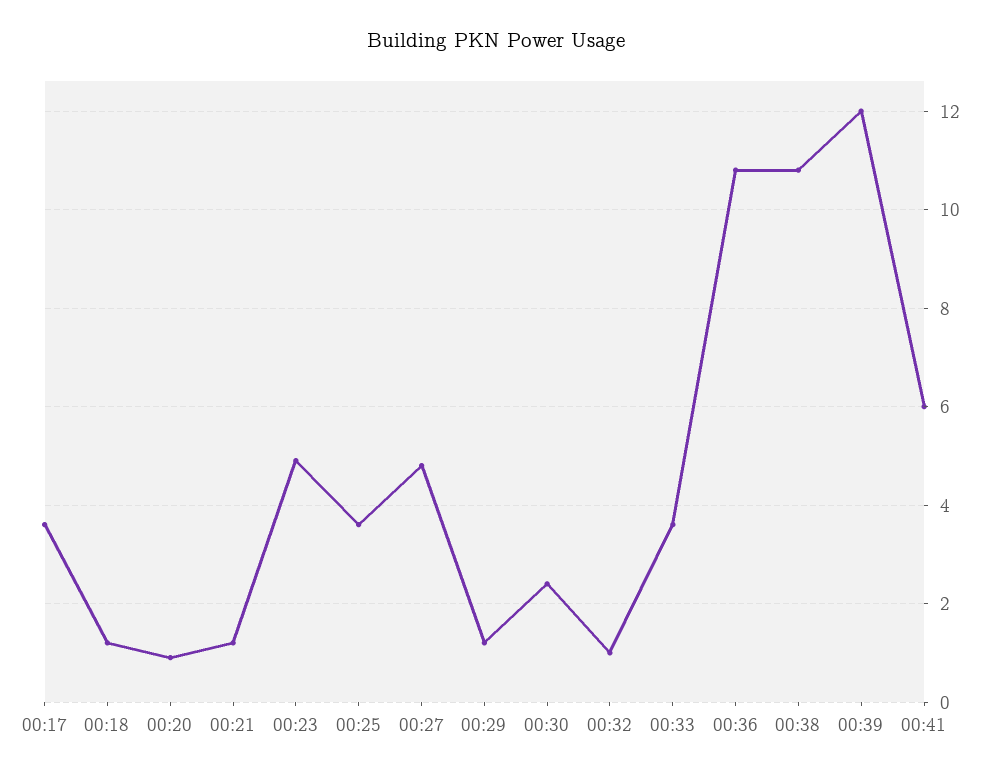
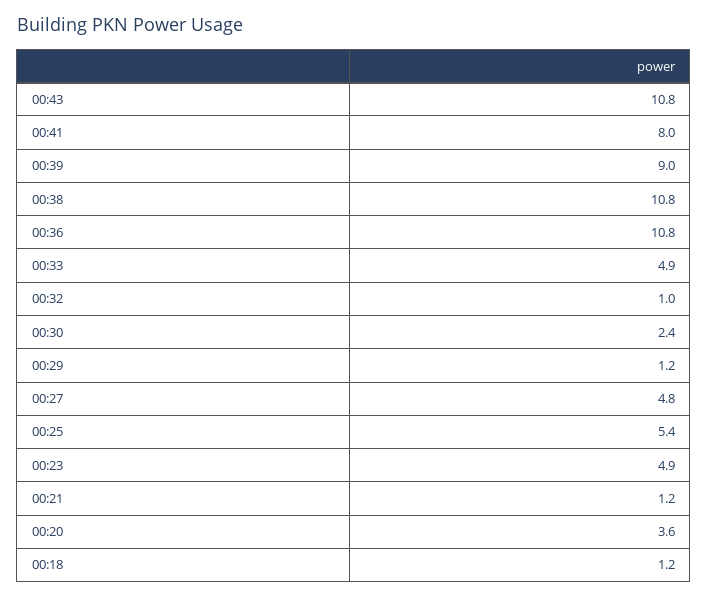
00:17: 3.5 -> none
00:20: 1 -> 3.6
00:25: 3.5 -> 5.4
00:33: 3.5 -> 4.9
00:39: 12 -> 9
00:41: 6 -> 8
00:43: none -> 10.8

